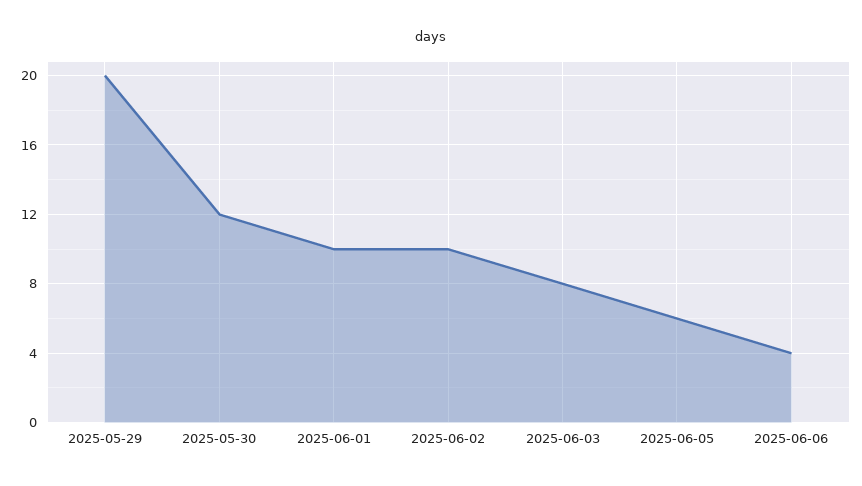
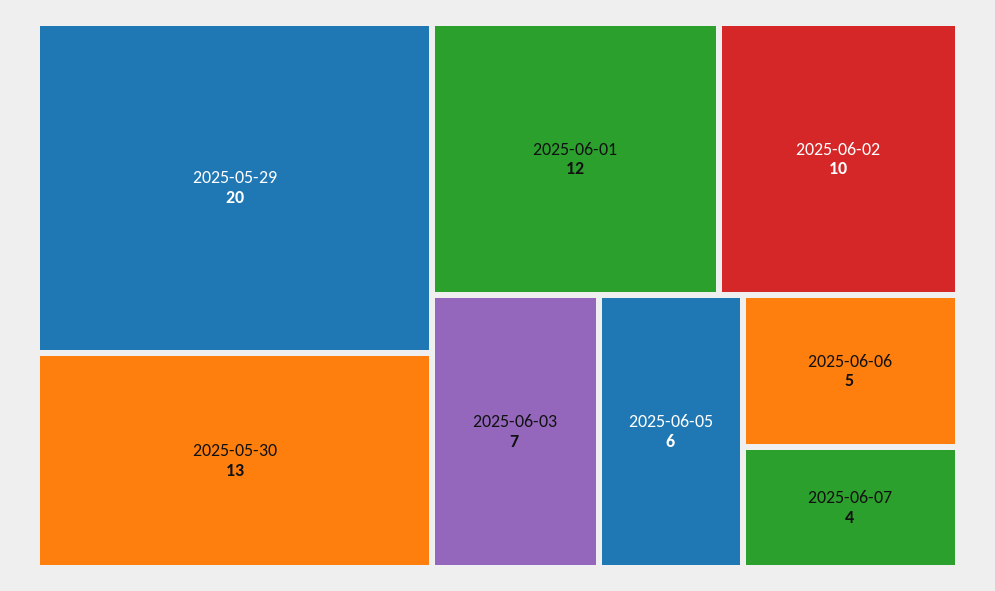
2025-05-30: 12 -> 13
2025-06-01: 10 -> 12
2025-06-03: 8 -> 7
2025-06-06: 4 -> 5
2025-06-07: none -> 4

